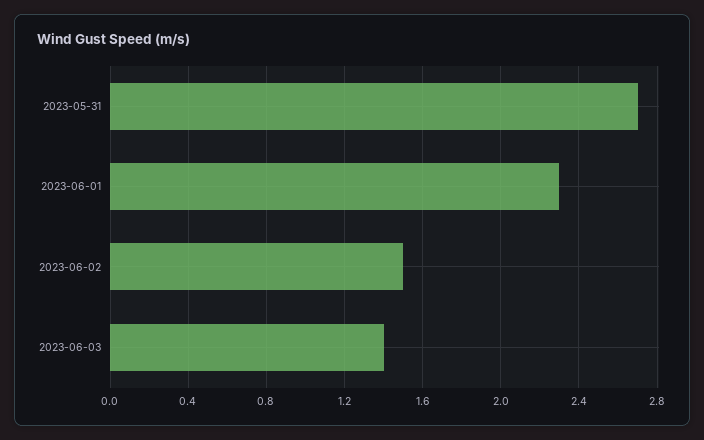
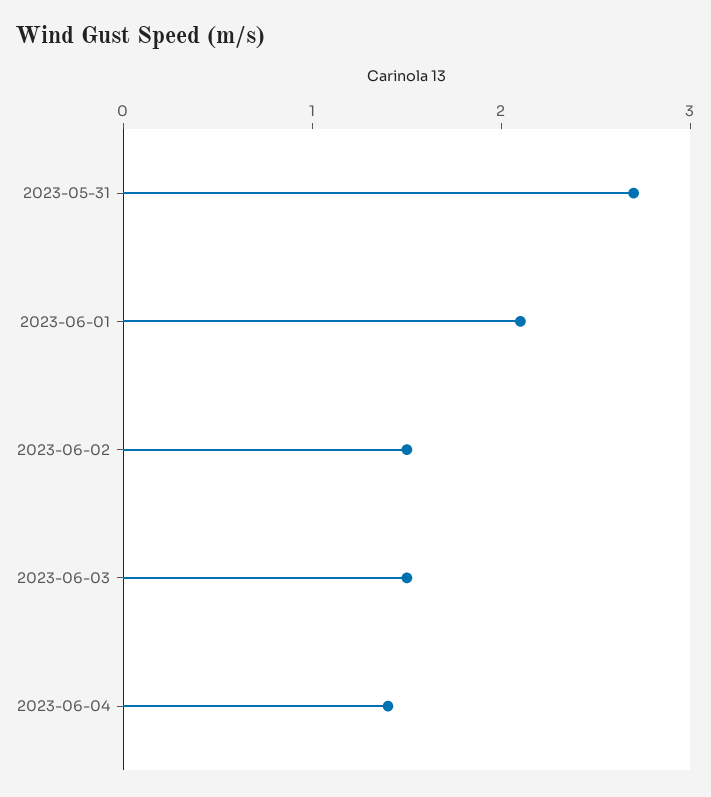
2023-06-01: 2.3 -> 2.1
2023-06-03: 1.4 -> 1.5
2023-06-04: none -> 1.4

